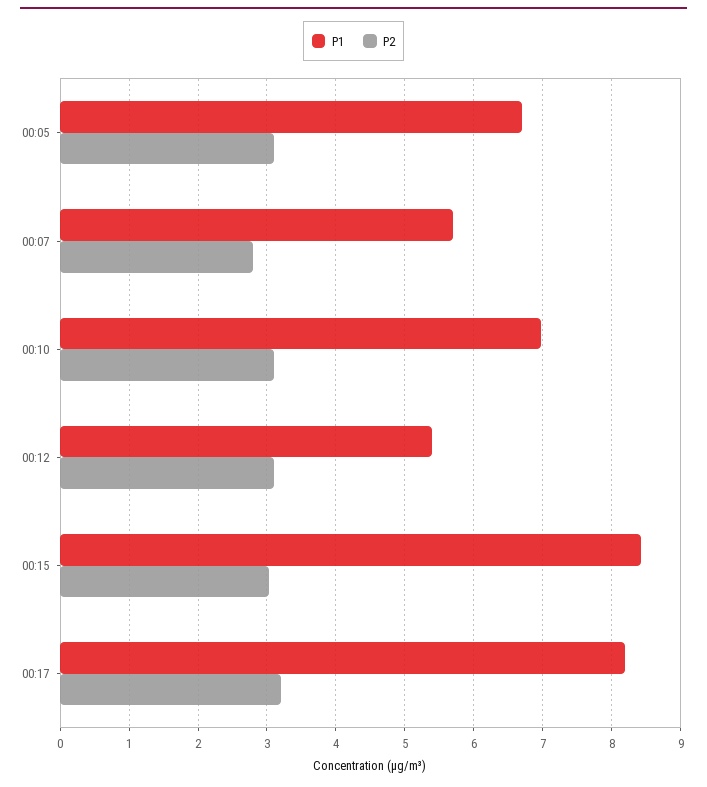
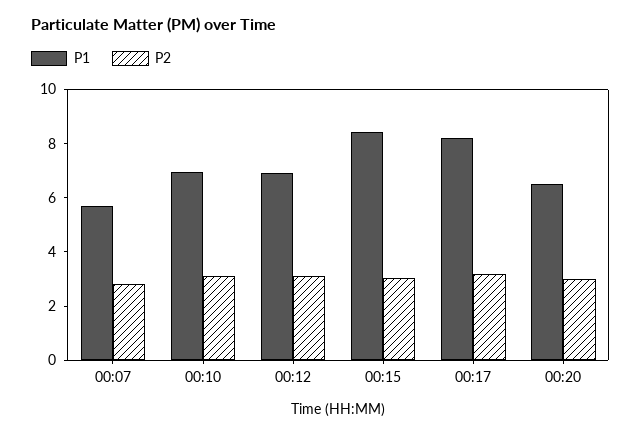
P1, 00:05: 6.7 -> none
P2, 00:05: 3.1 -> none
P1, 00:12: 5.4 -> 7
P1, 00:20: none -> 6.5
P2, 00:20: none -> 3

